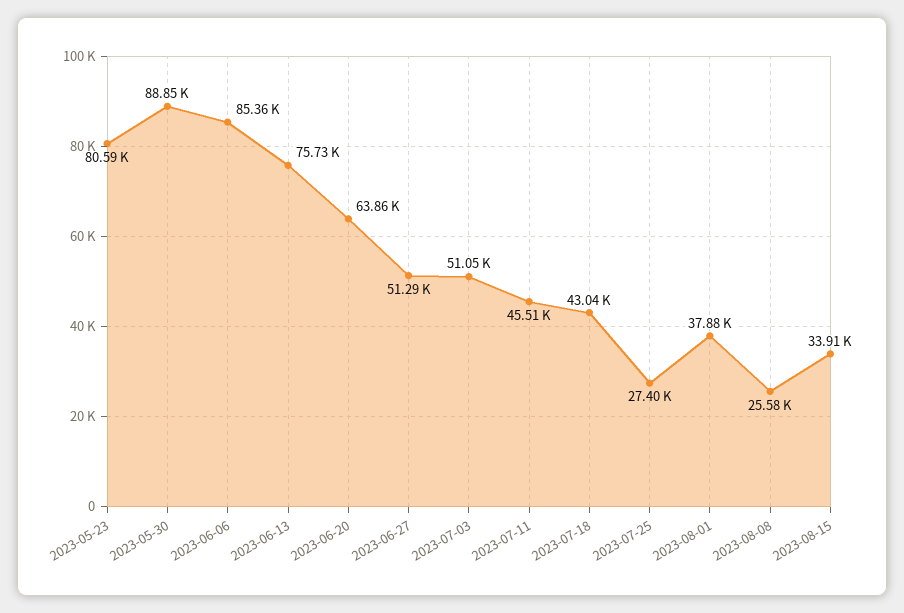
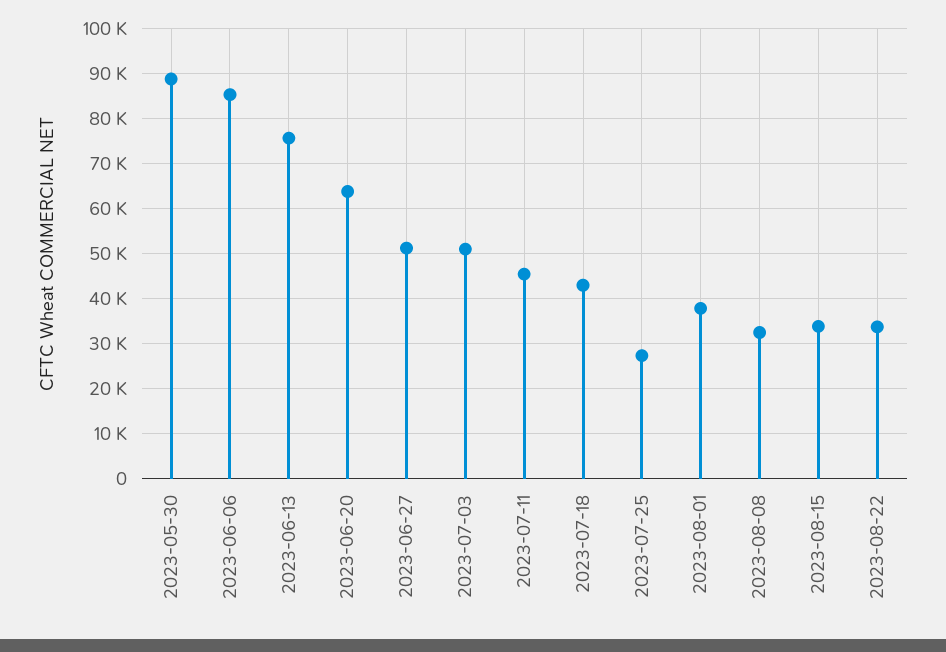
2023-05-23: 80590 -> none
2023-08-08: 25580 -> 32000
2023-08-22: none -> 34000

